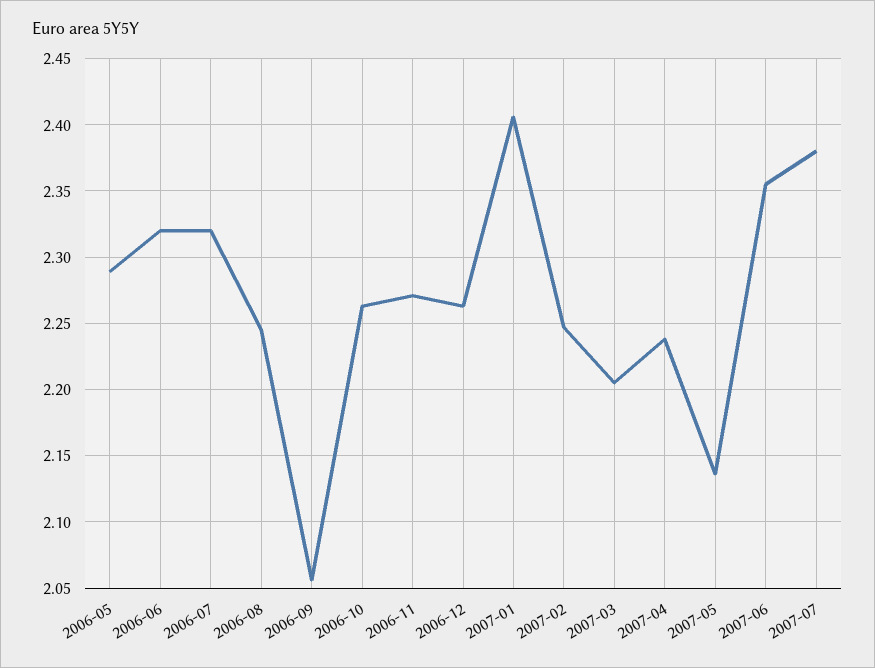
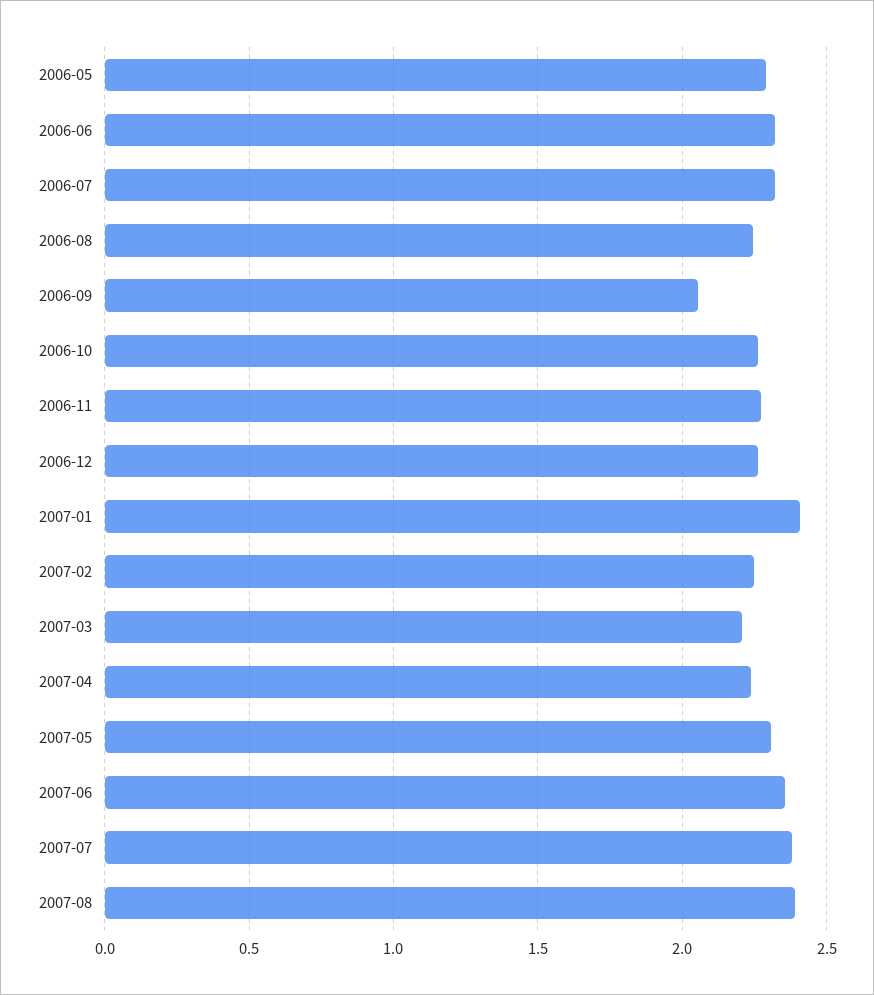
2007-05: 2.135 -> 2.3
2007-08: none -> 2.4

